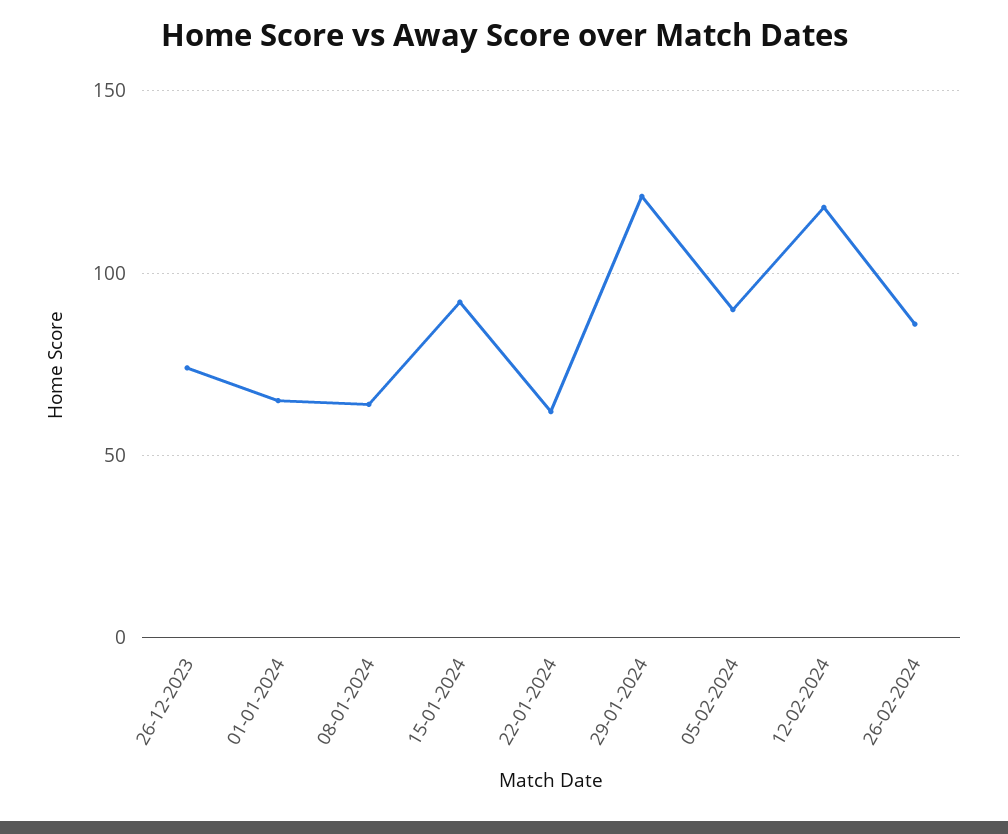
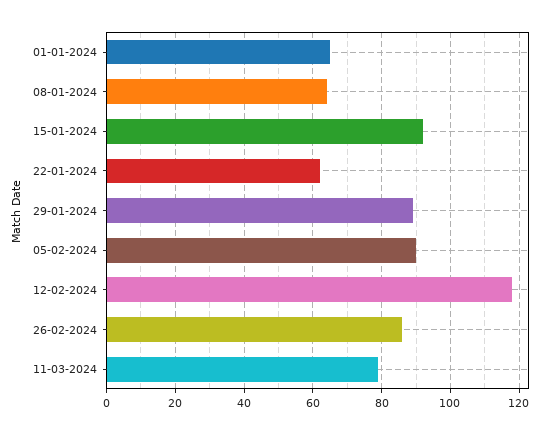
26-12-2023: 75 -> none
29-01-2024: 120 -> 90
11-03-2024: none -> 80

